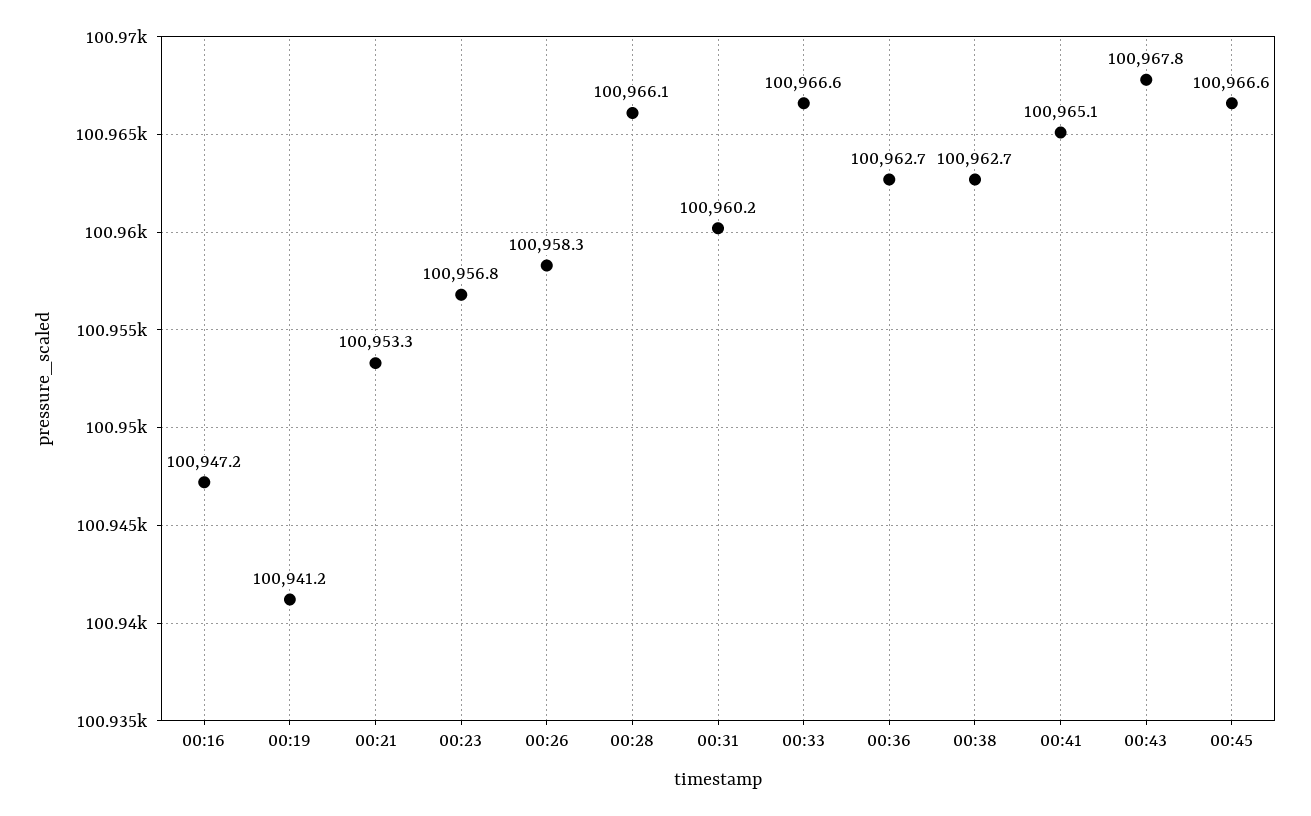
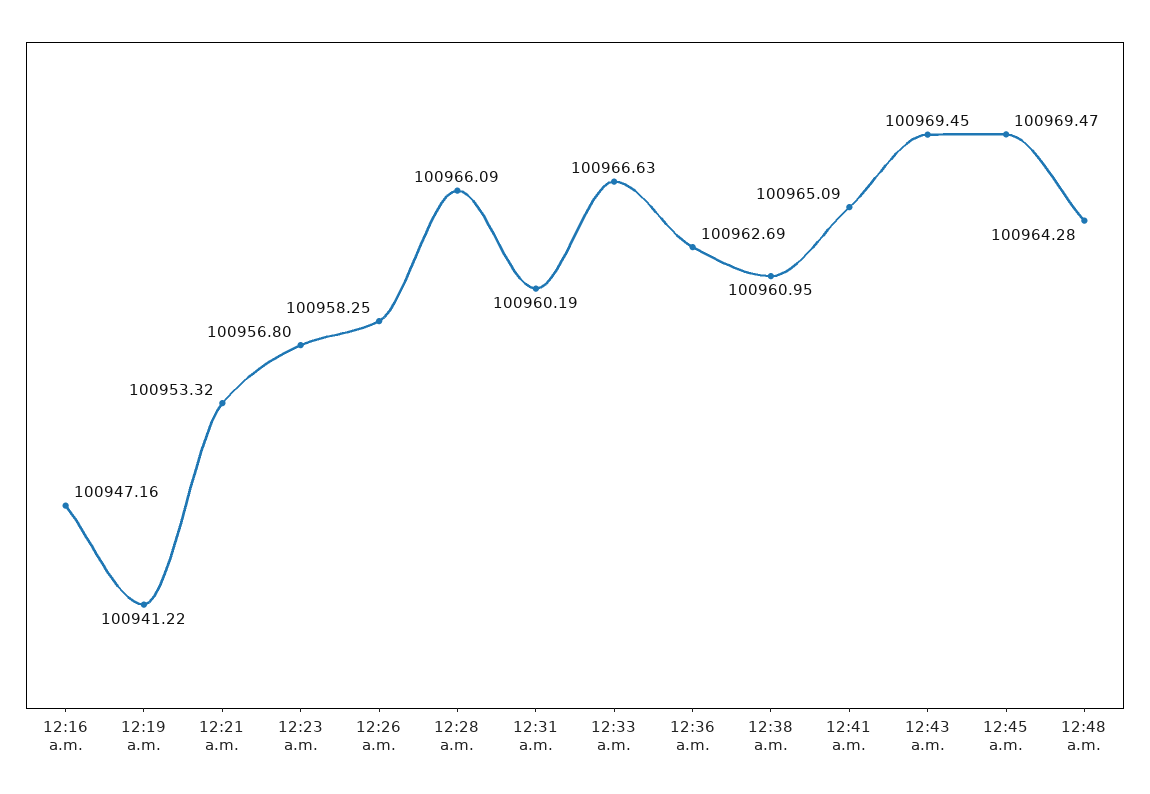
00:38: 100962.7 -> 100960.95
00:43: 100967.8 -> 100969.45
00:45: 100966.6 -> 100969.47
12:48 a.m.: none -> 100964.28

